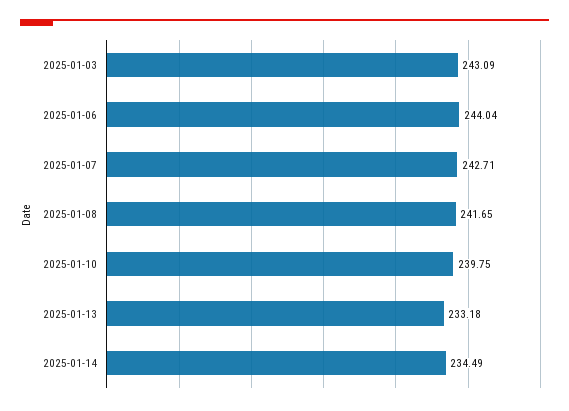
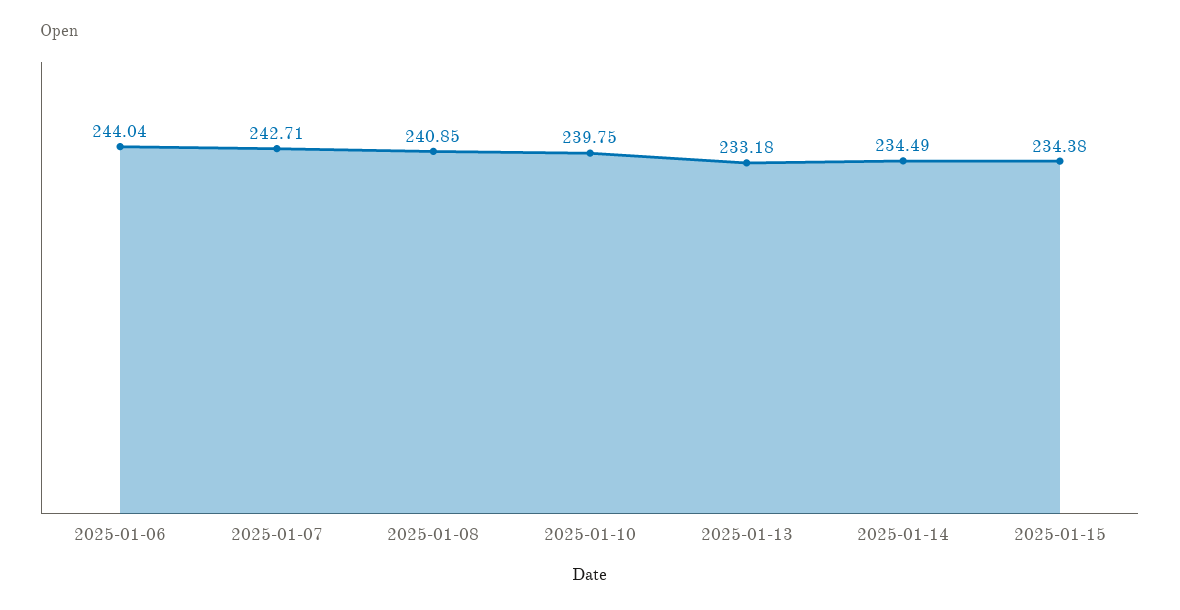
2025-01-03: 243.09 -> none
2025-01-08: 241.65 -> 240.85
2025-01-15: none -> 234.38

